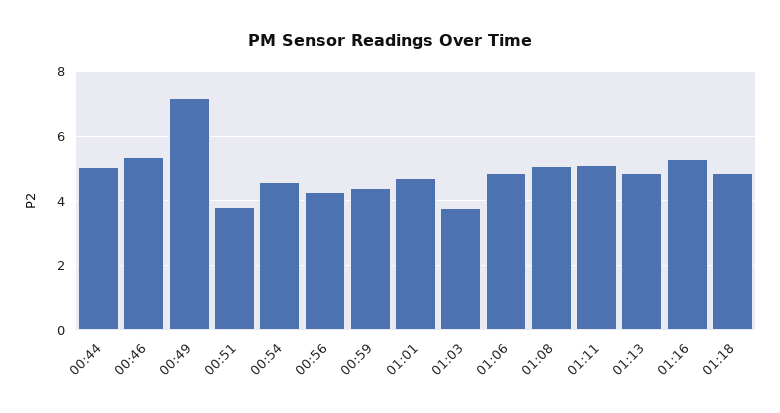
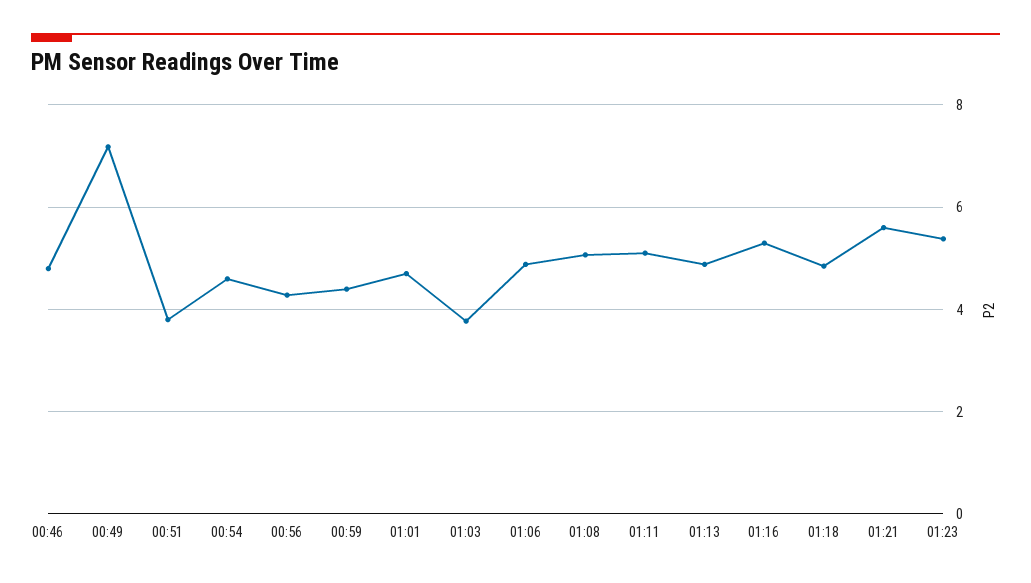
00:44: 5 -> none
00:46: 5.4 -> 4.8
01:21: none -> 5.6
01:23: none -> 5.4

